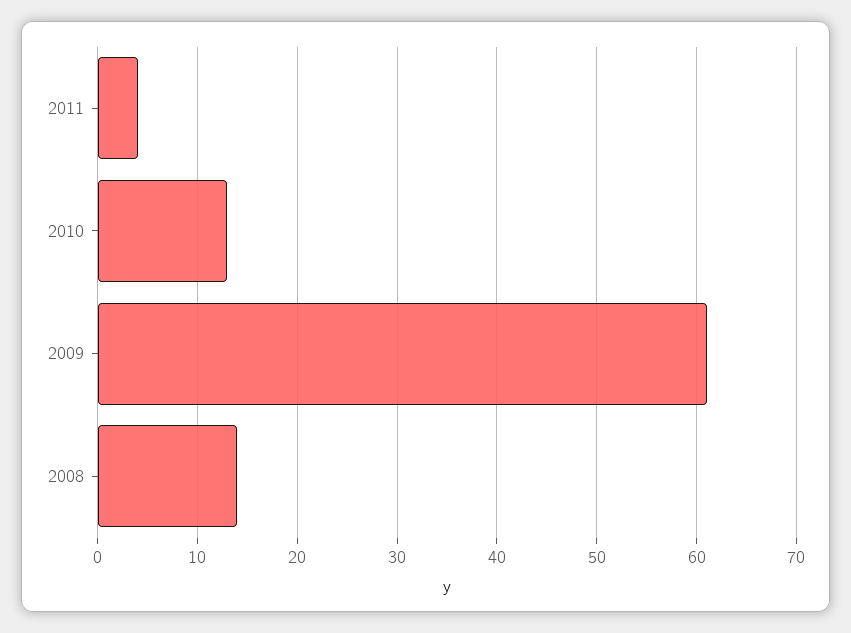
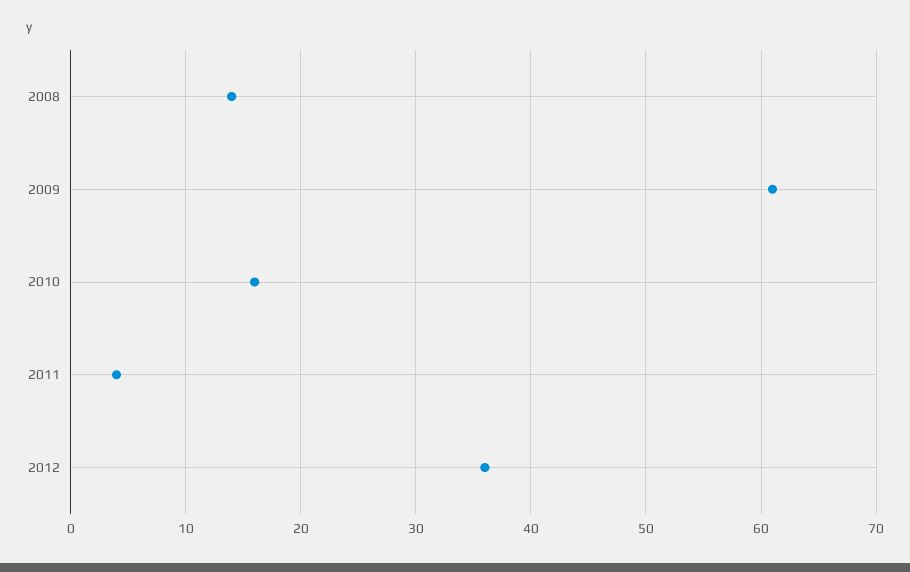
2010: 13 -> 16
2012: none -> 36

